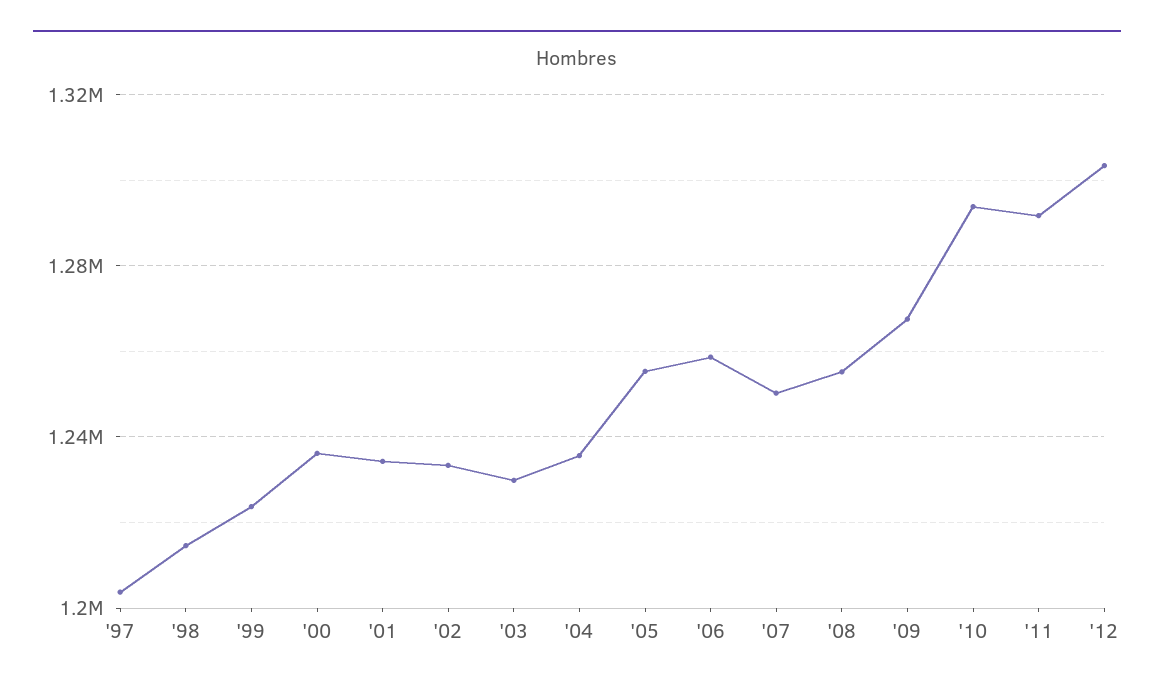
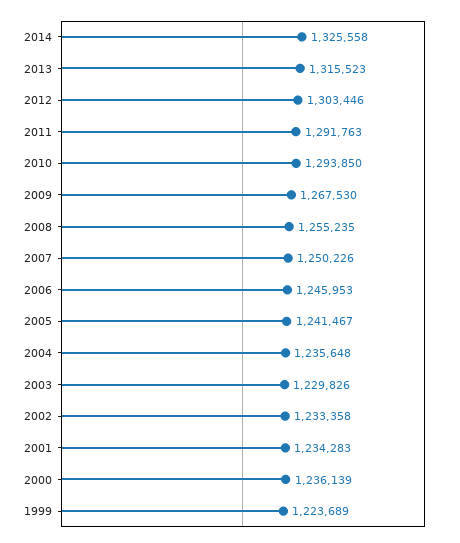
'97: 1205000 -> none
'98: 1215000 -> none
'05: 1255000 -> 1241467
'06: 1260000 -> 1245953
2014: none -> 1325558
2013: none -> 1315523

